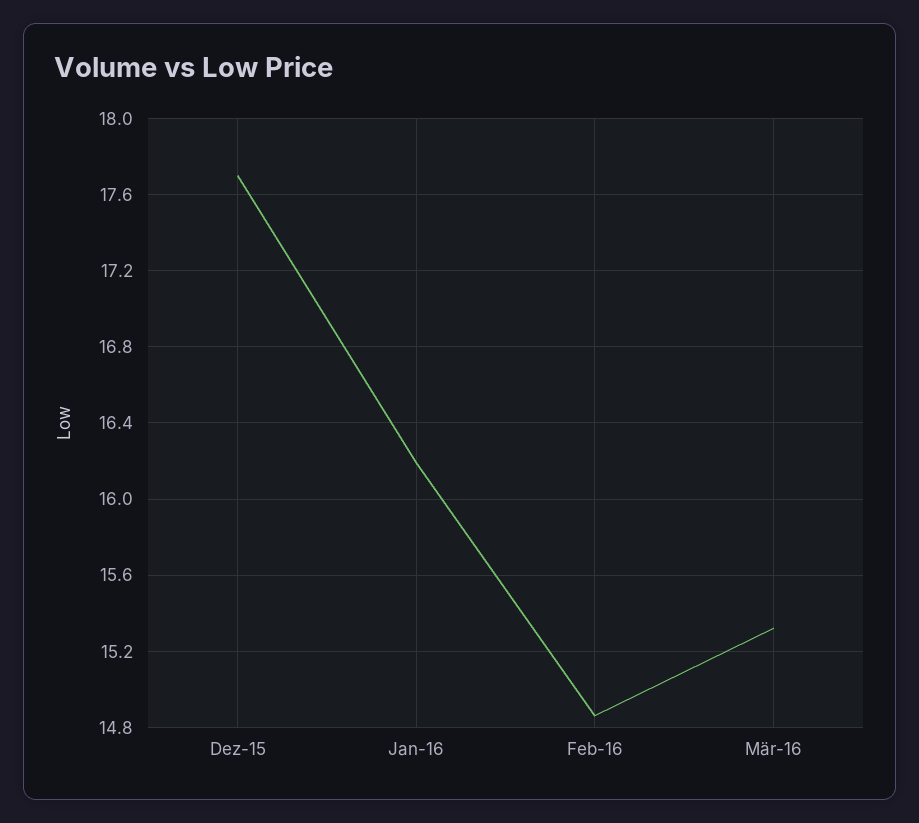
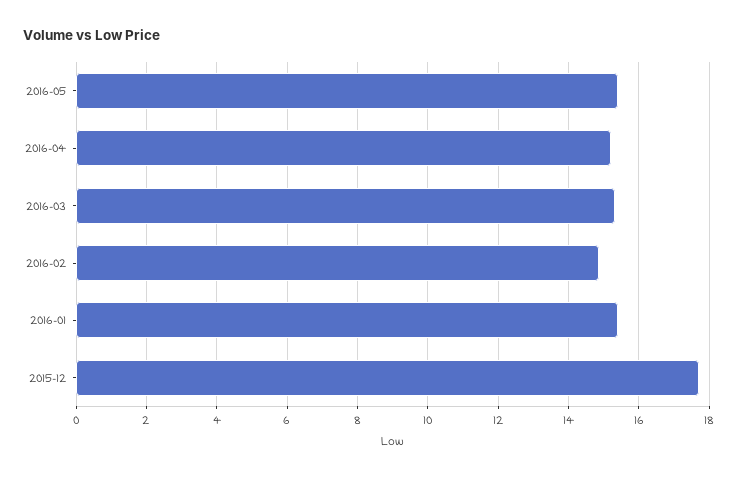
Jan-16: 16.2 -> 15.4
2016-05: none -> 15.4
2016-04: none -> 15.2

